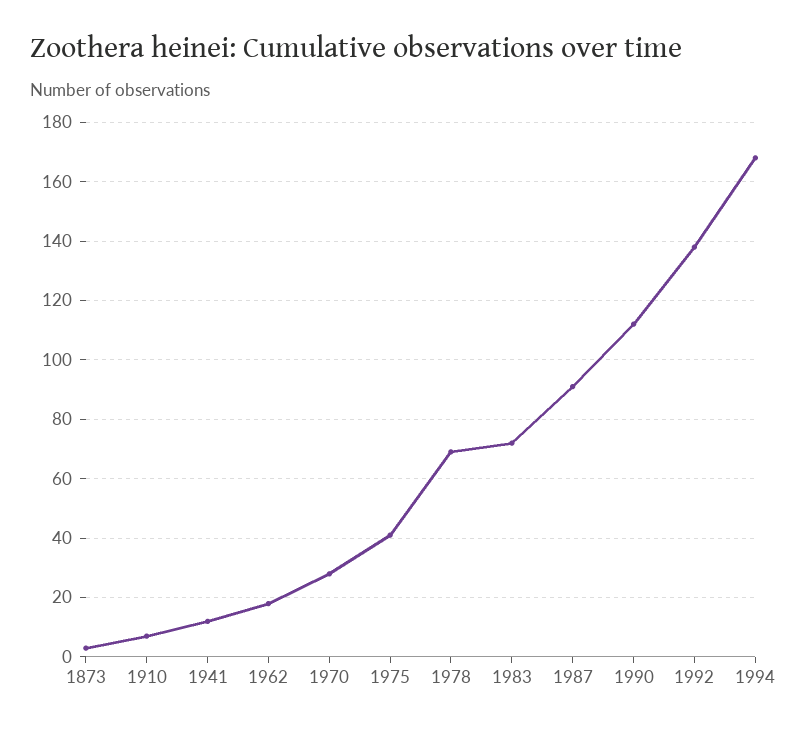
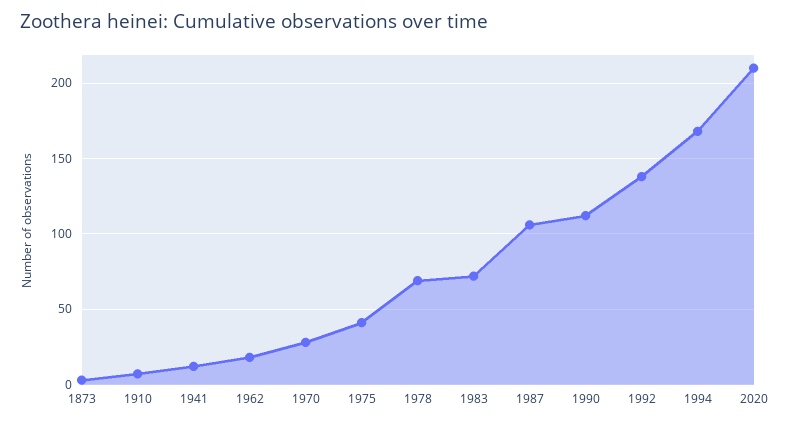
1987: 90 -> 105
2020: none -> 210

